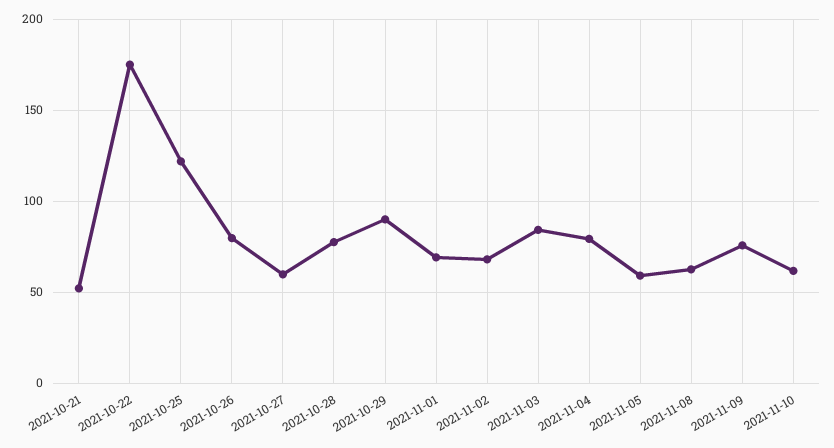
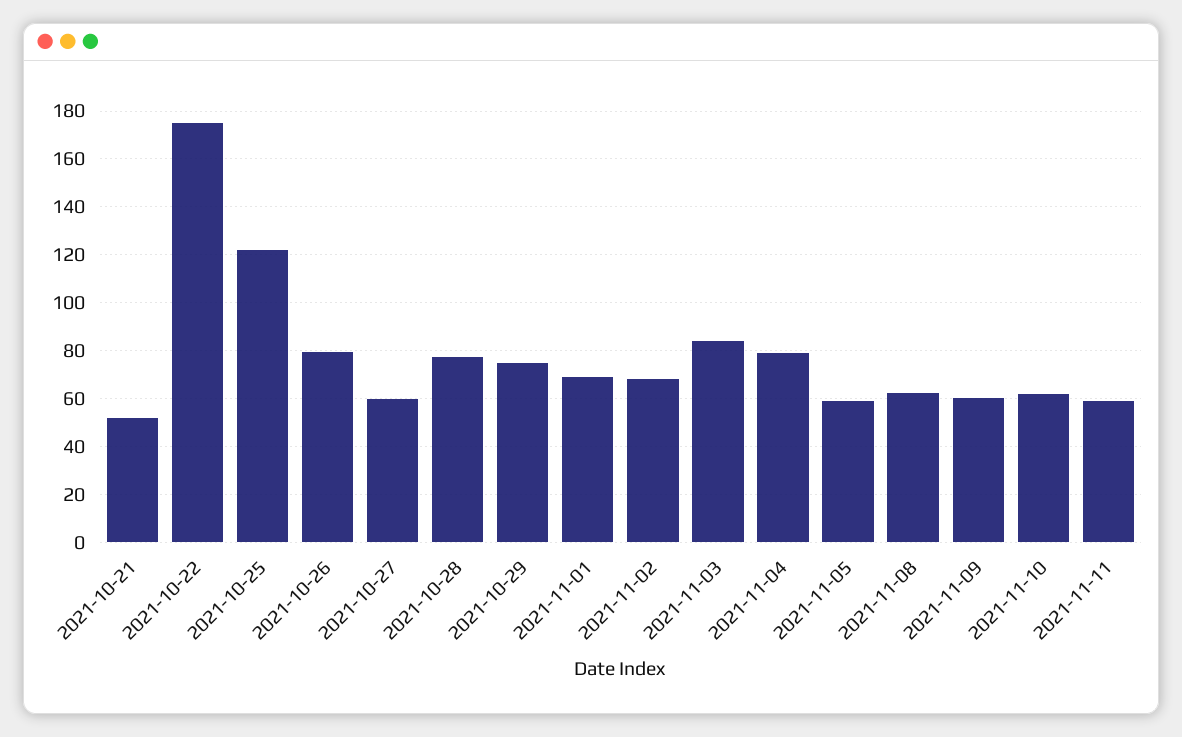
2021-10-29: 90 -> 75
2021-11-09: 75 -> 60
2021-11-11: none -> 60

